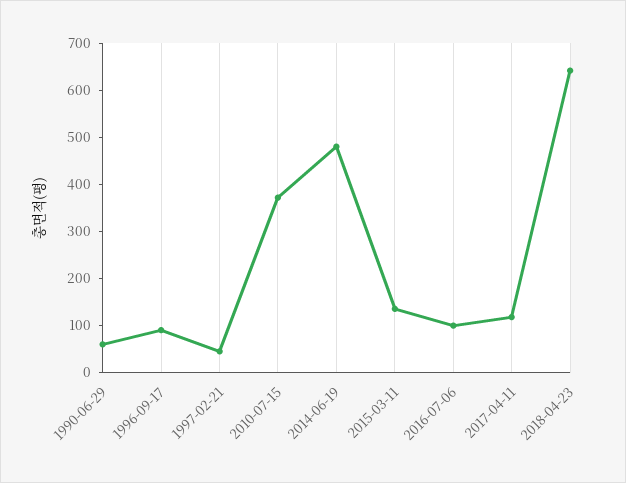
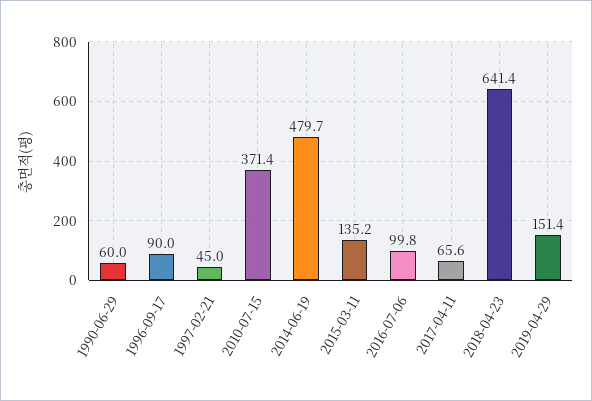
2017-04-11: 120 -> 65.6
2019-04-29: none -> 151.4

